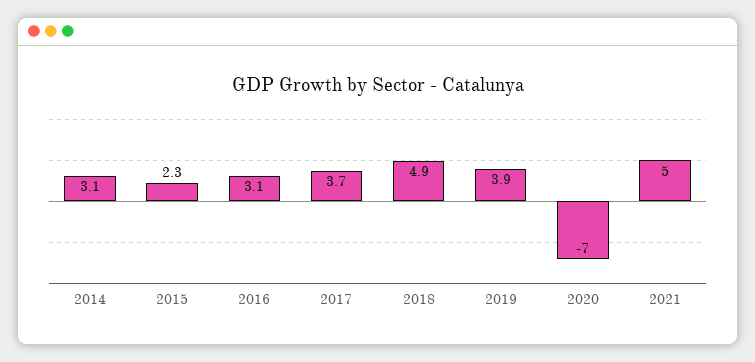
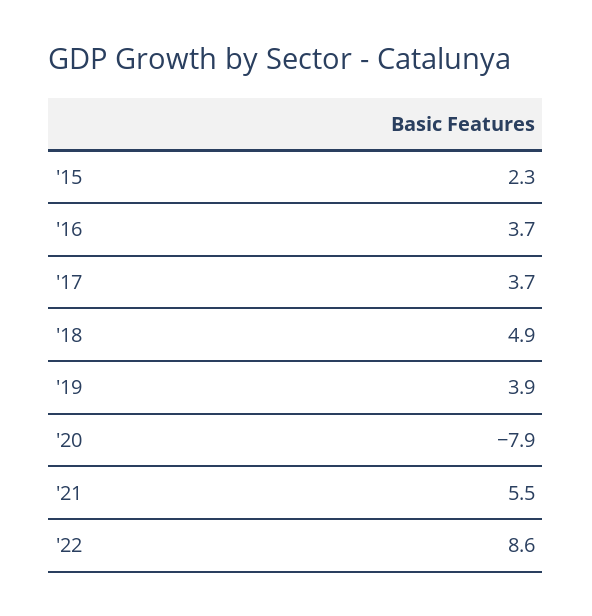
2014: 3.1 -> none
2016: 3.1 -> 3.7
2020: -7 -> -7.9
2021: 5 -> 5.5
'22: none -> 8.6

